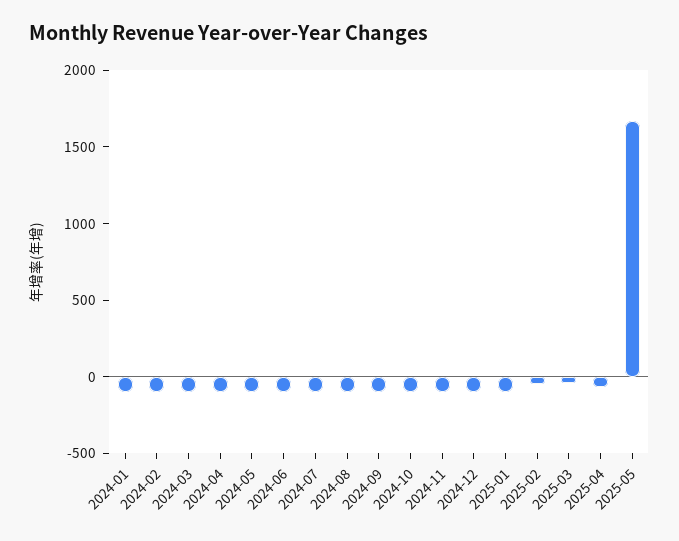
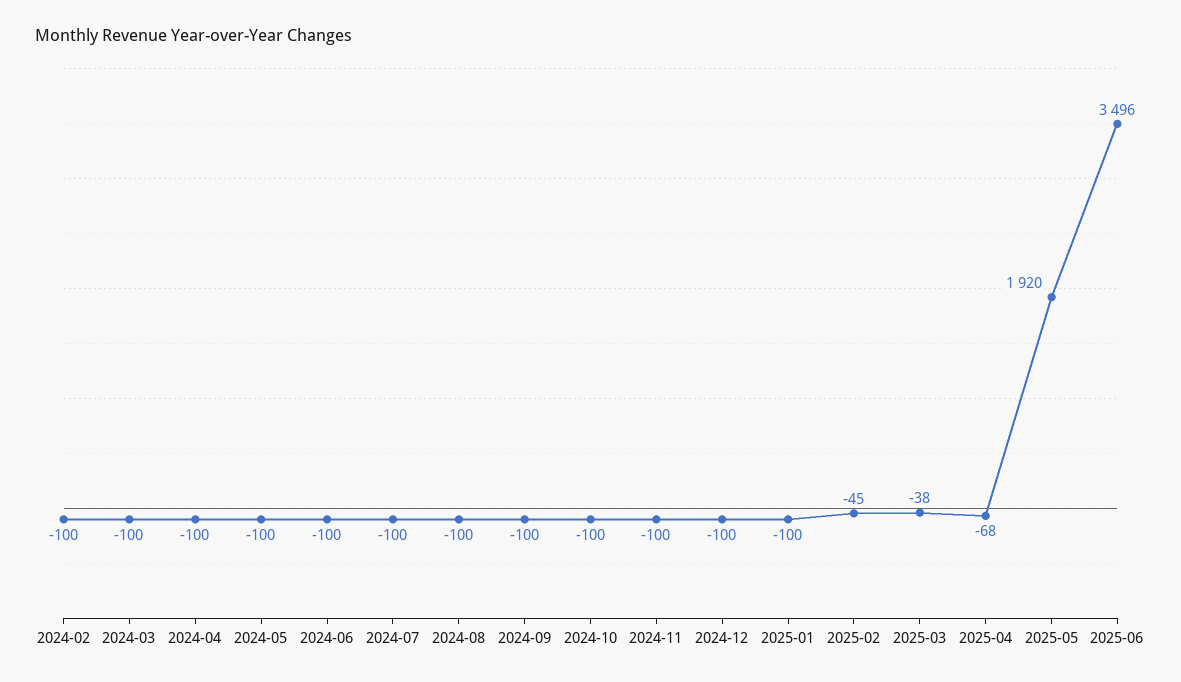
2024-01: -100 -> none
2025-05: 1700 -> 1920
2025-06: none -> 3496

